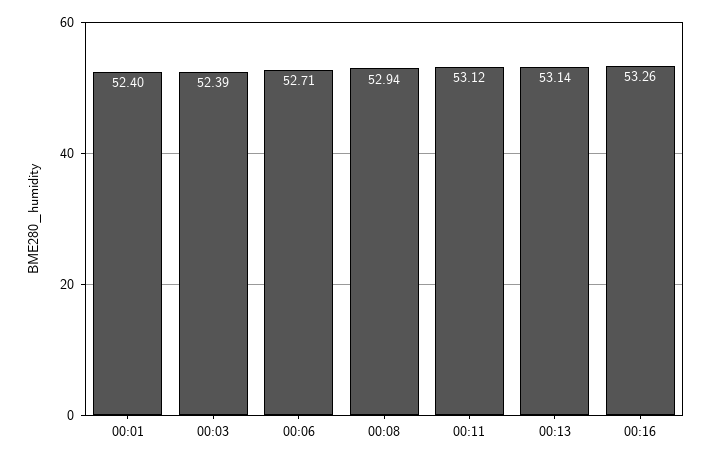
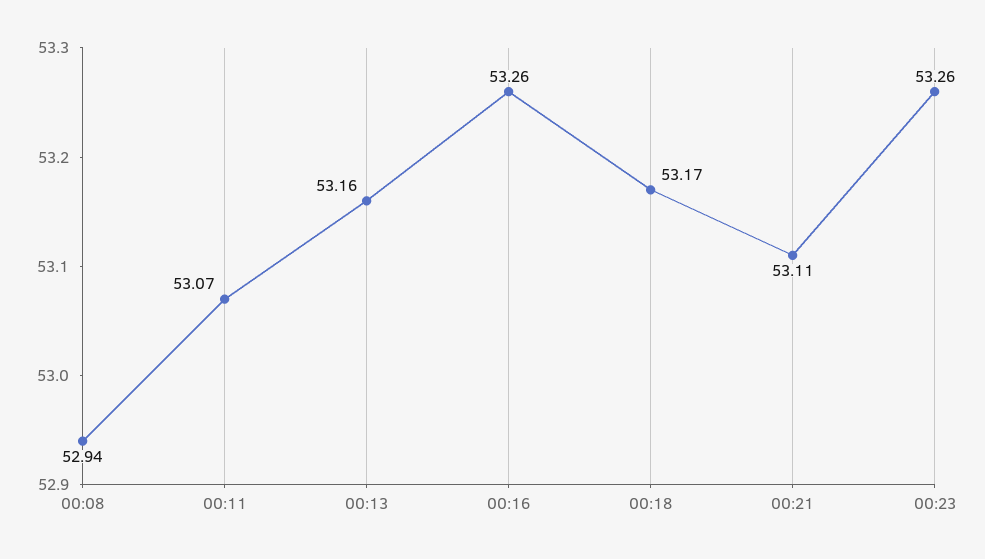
00:01: 52.4 -> none
00:03: 52.39 -> none
00:06: 52.71 -> none
00:11: 53.12 -> 53.07
00:13: 53.14 -> 53.16
00:18: none -> 53.17
00:21: none -> 53.11
00:23: none -> 53.26

